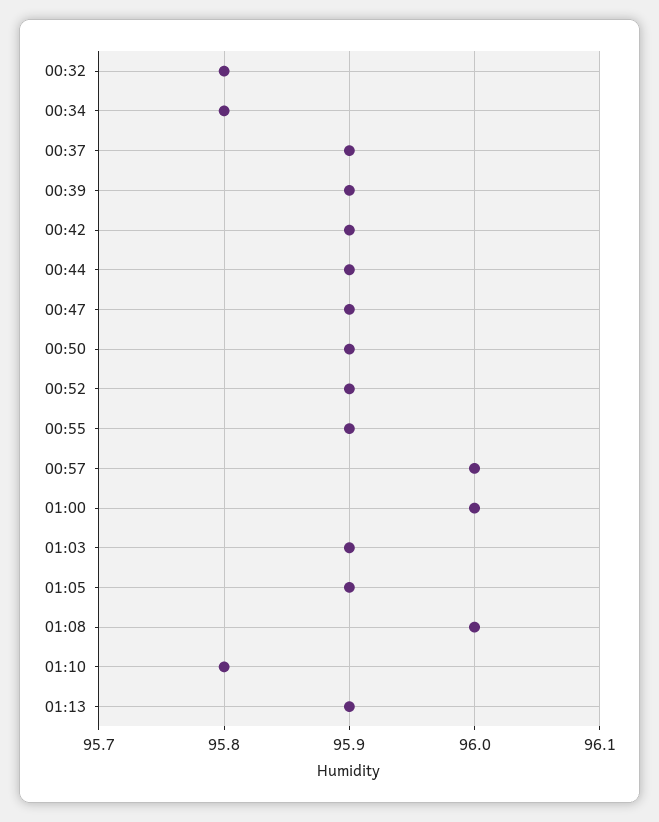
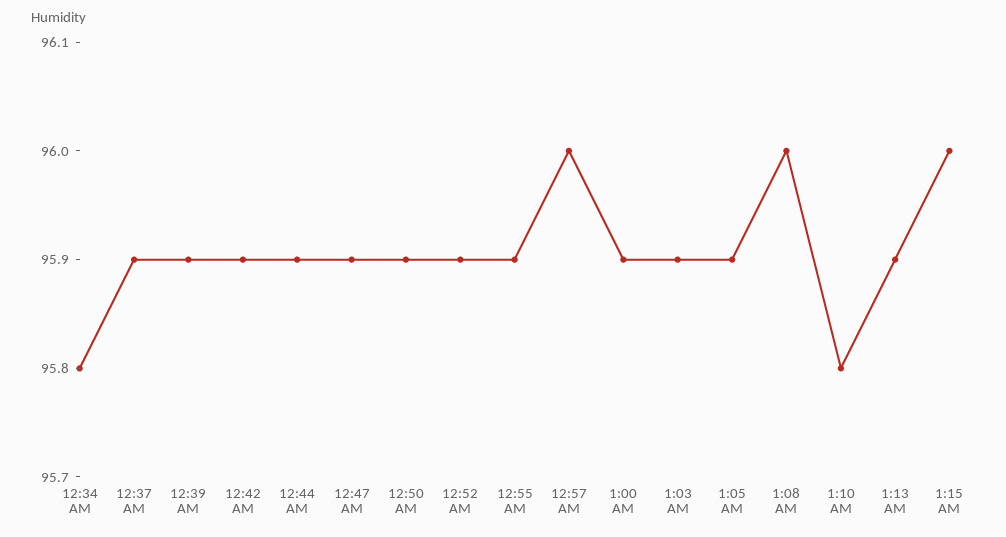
00:32: 95.8 -> none
01:00: 96 -> 95.9
1:15 AM: none -> 96

